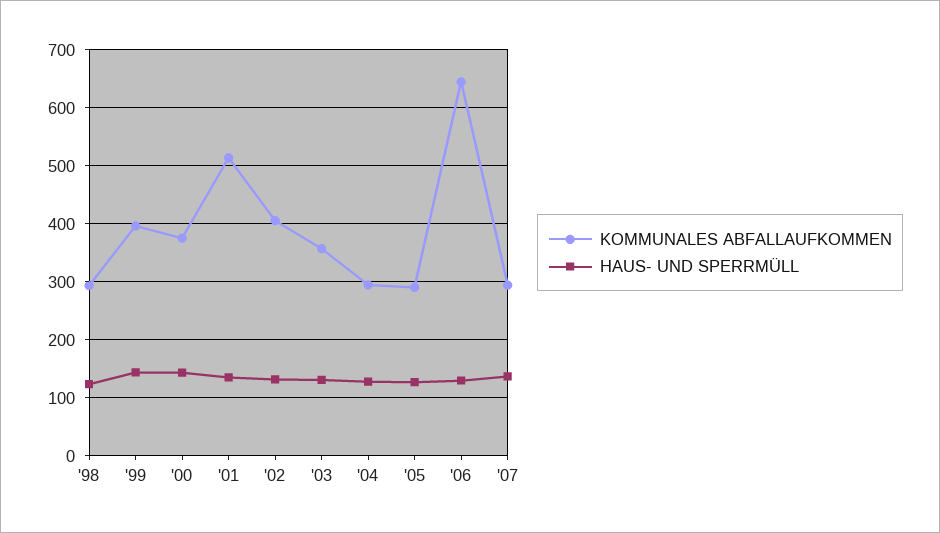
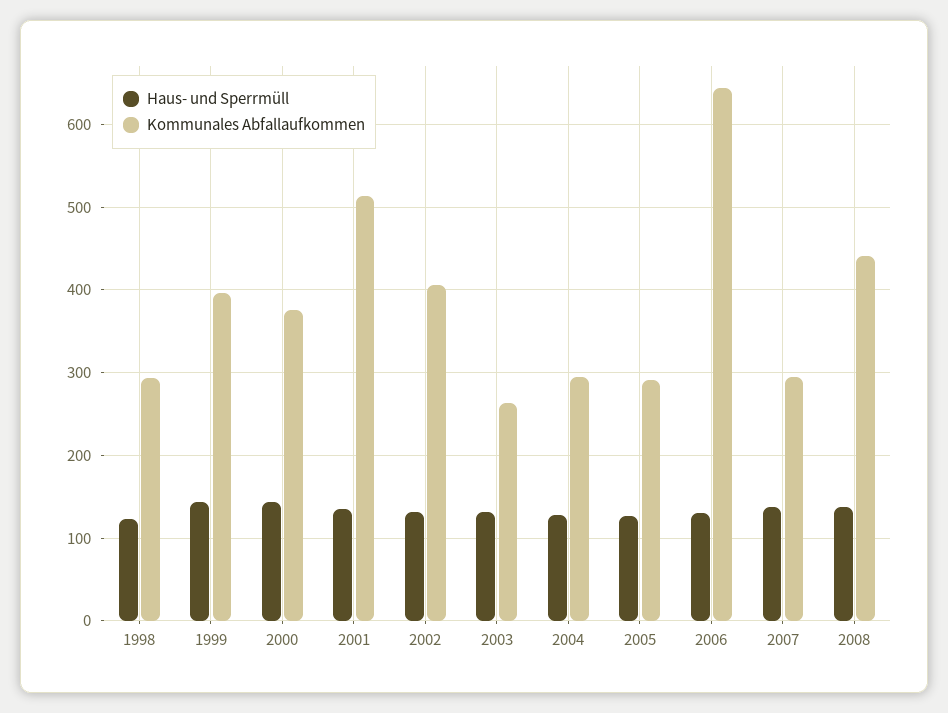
KOMMUNALES ABFALLAUFKOMMEN, '03: 360 -> 260
HAUS- UND SPERRMÜLL, 2008: none -> 140
KOMMUNALES ABFALLAUFKOMMEN, 2008: none -> 440

